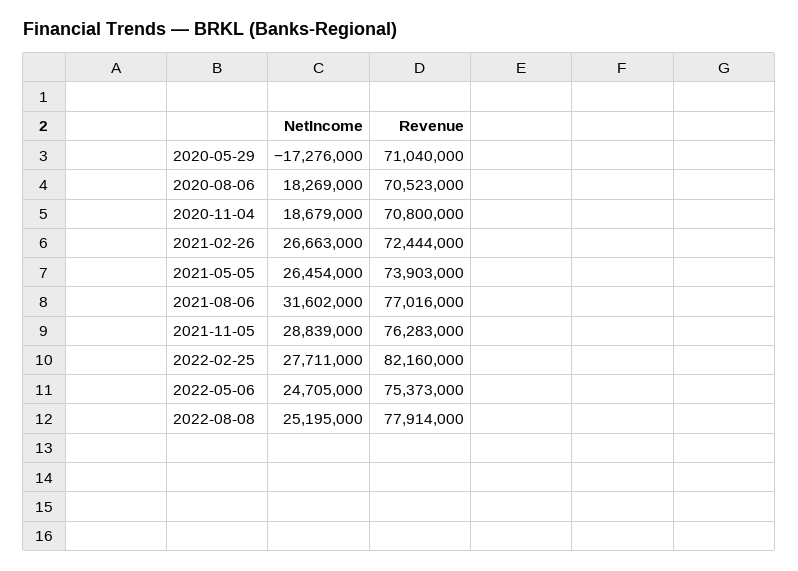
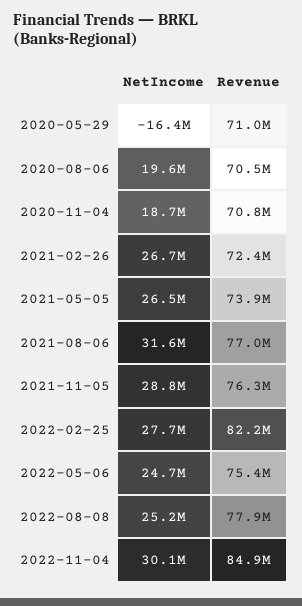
NetIncome, 2020-05-29: -17276000 -> -16400000
NetIncome, 2020-08-06: 18269000 -> 19600000
NetIncome, 2022-11-04: none -> 30100000
Revenue, 2022-11-04: none -> 84900000

